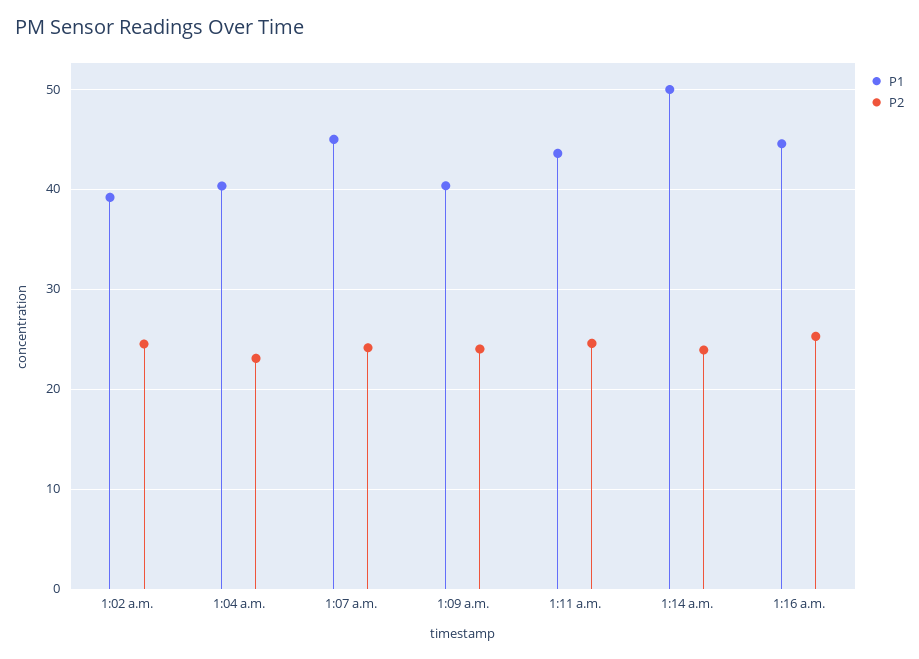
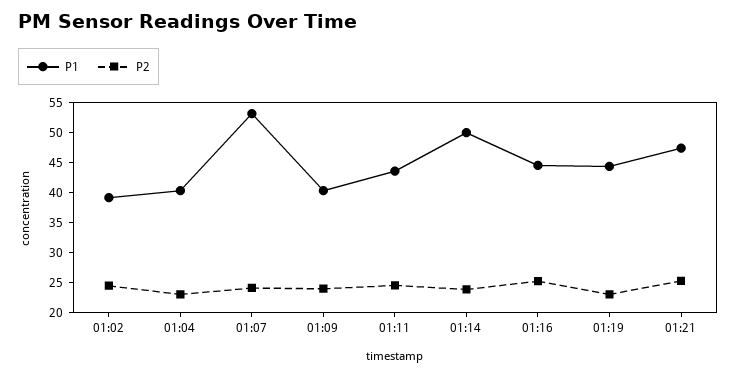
P1, 1:07 a.m.: 45 -> 52.5
P1, 01:19: none -> 45
P2, 01:19: none -> 22.5
P1, 01:21: none -> 47.5
P2, 01:21: none -> 25

